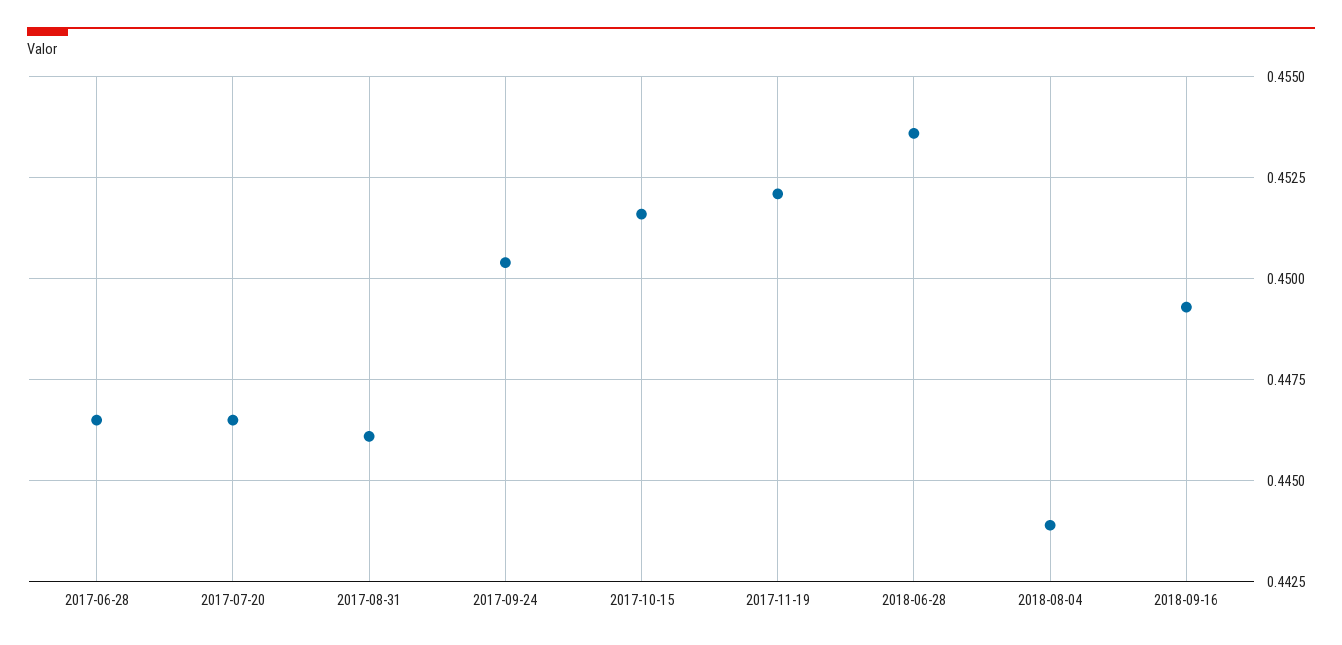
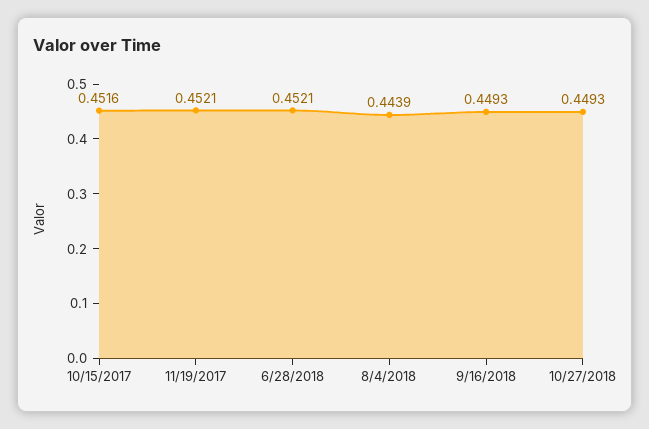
2017-06-28: 0.4465 -> none
2017-07-20: 0.4465 -> none
2017-08-31: 0.446 -> none
2017-09-24: 0.4505 -> none
2018-06-28: 0.4535 -> 0.4521
10/27/2018: none -> 0.4493

